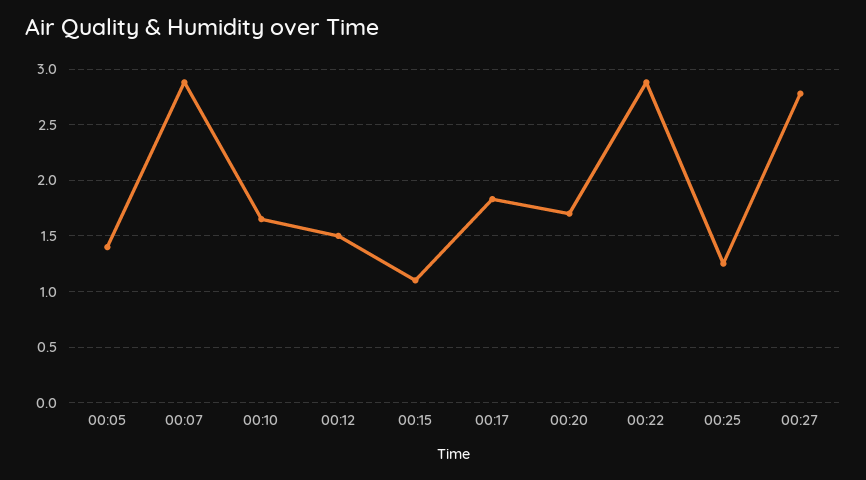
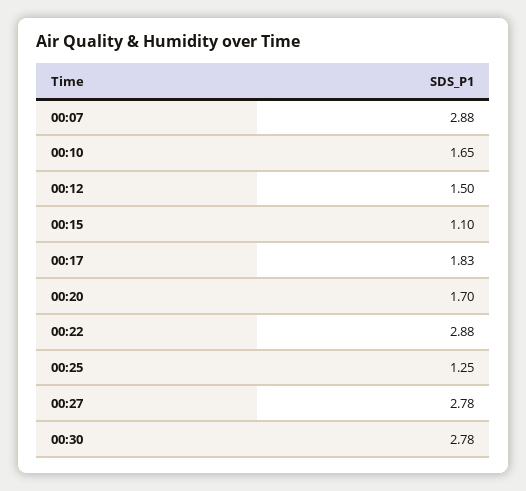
00:05: 1.4 -> none
00:30: none -> 2.78

